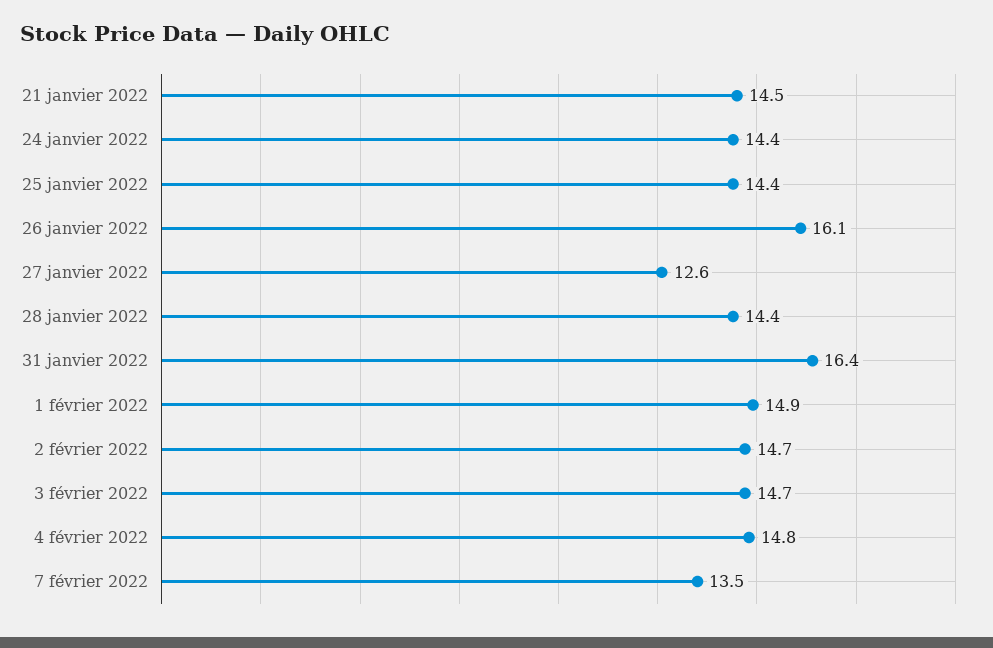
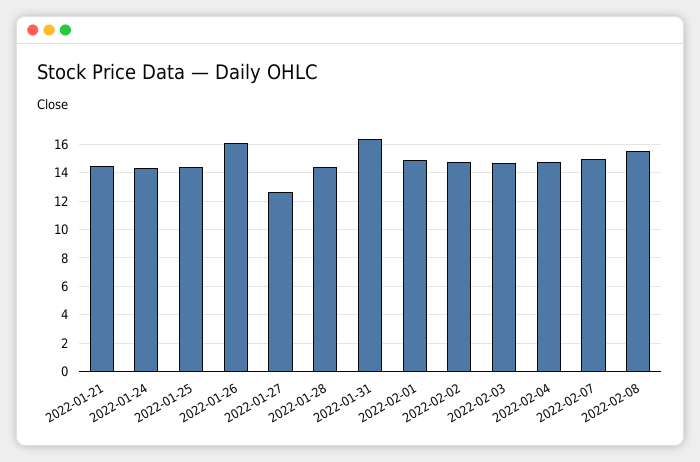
7 février 2022: 13.5 -> 15
2022-02-08: none -> 15.5

